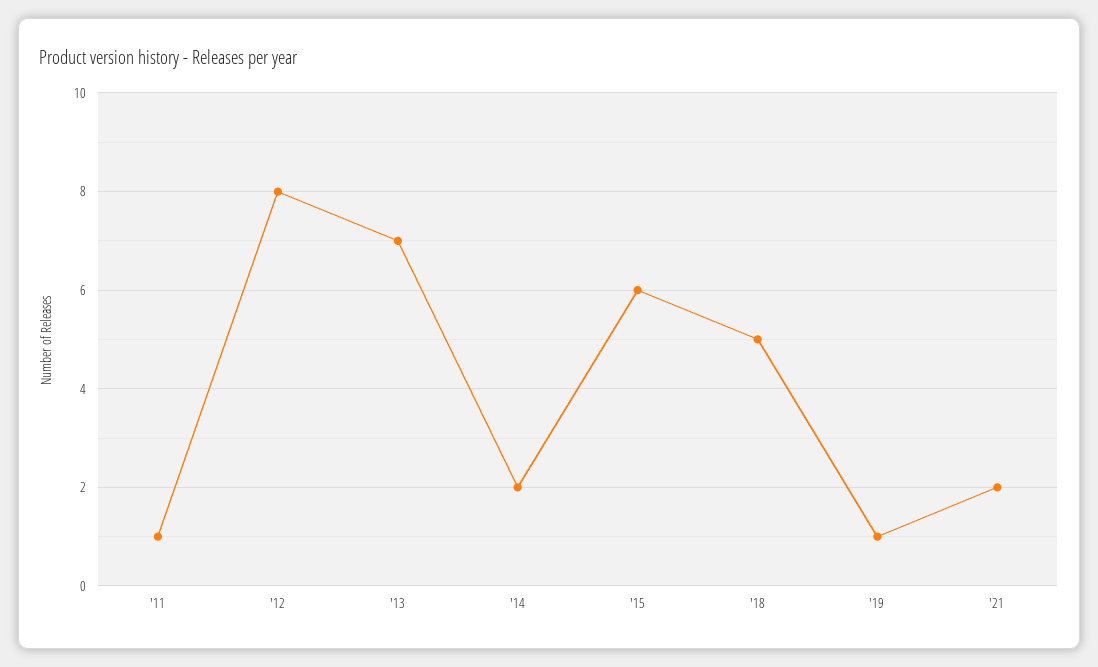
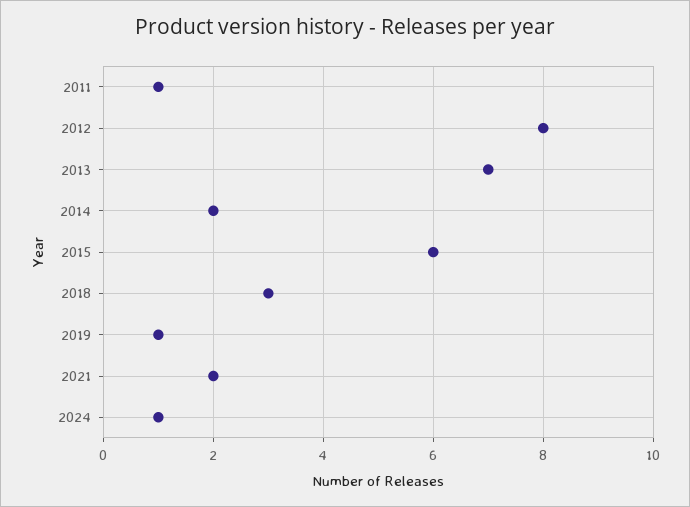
'18: 5 -> 3
2024: none -> 1

